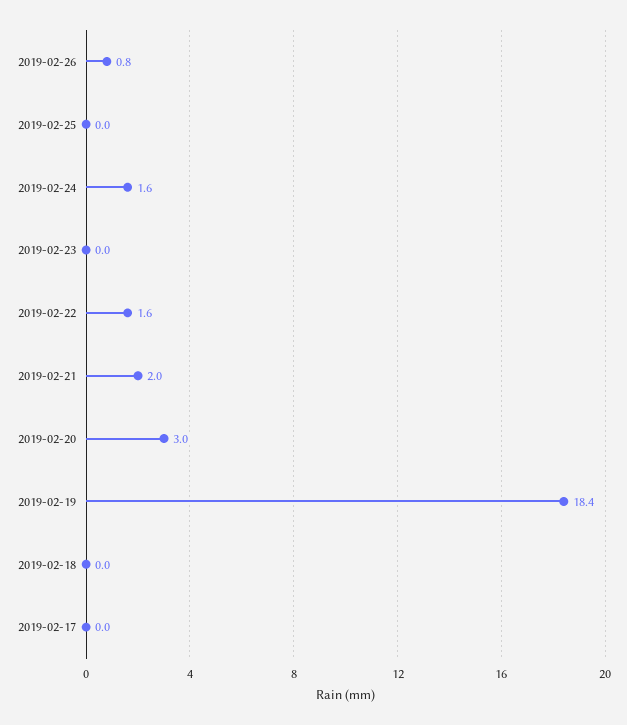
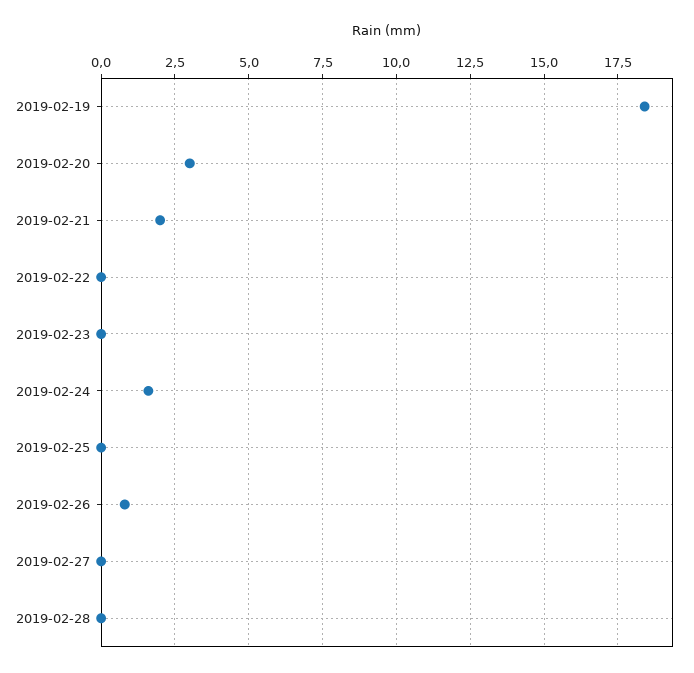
2019-02-22: 1.6 -> 0
2019-02-18: 0 -> none
2019-02-17: 0 -> none
2019-02-27: none -> 0
2019-02-28: none -> 0

